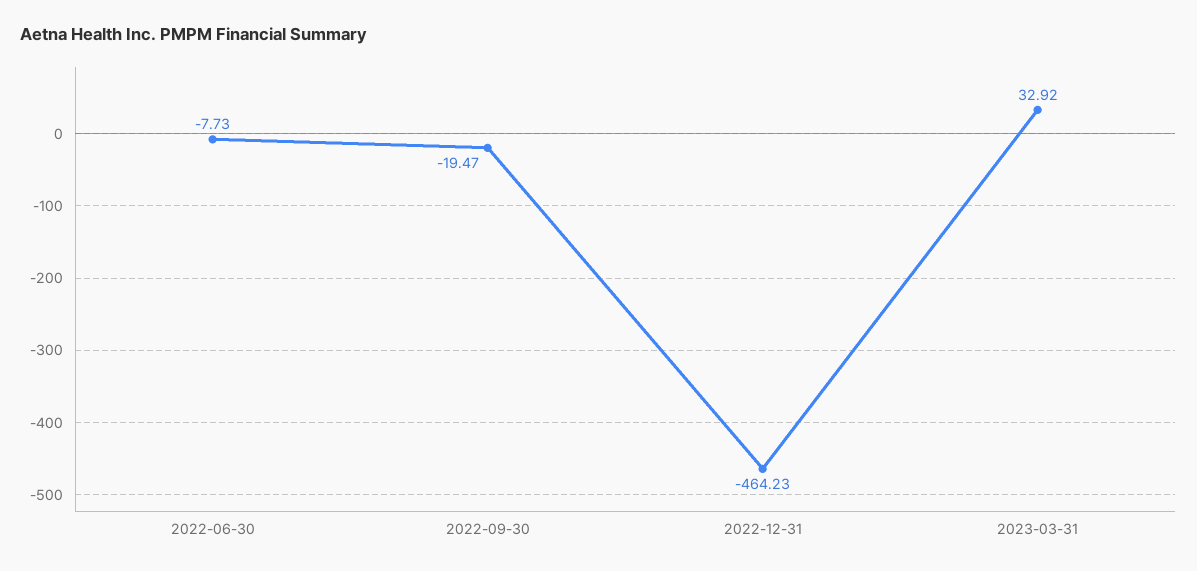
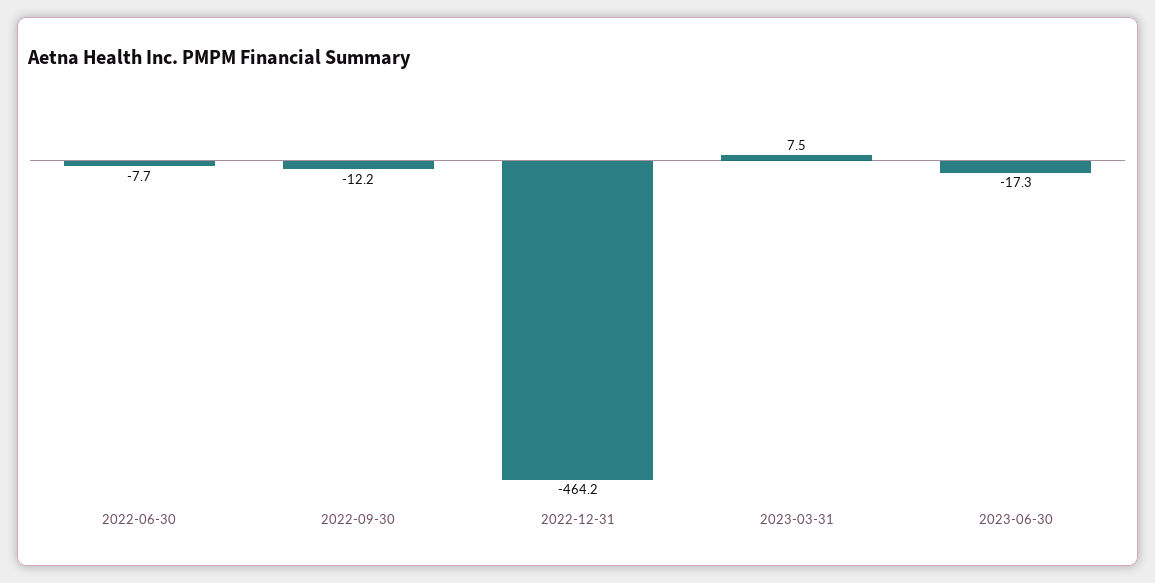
2022-09-30: -19.47 -> -12.2
2023-03-31: 32.92 -> 7.5
2023-06-30: none -> -17.3

